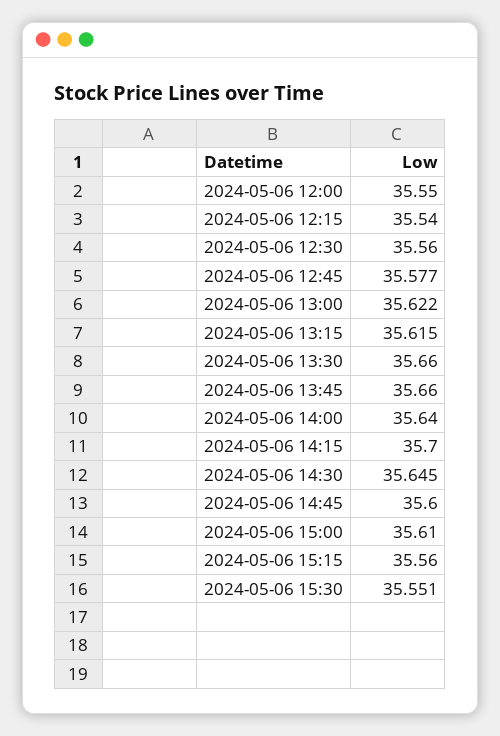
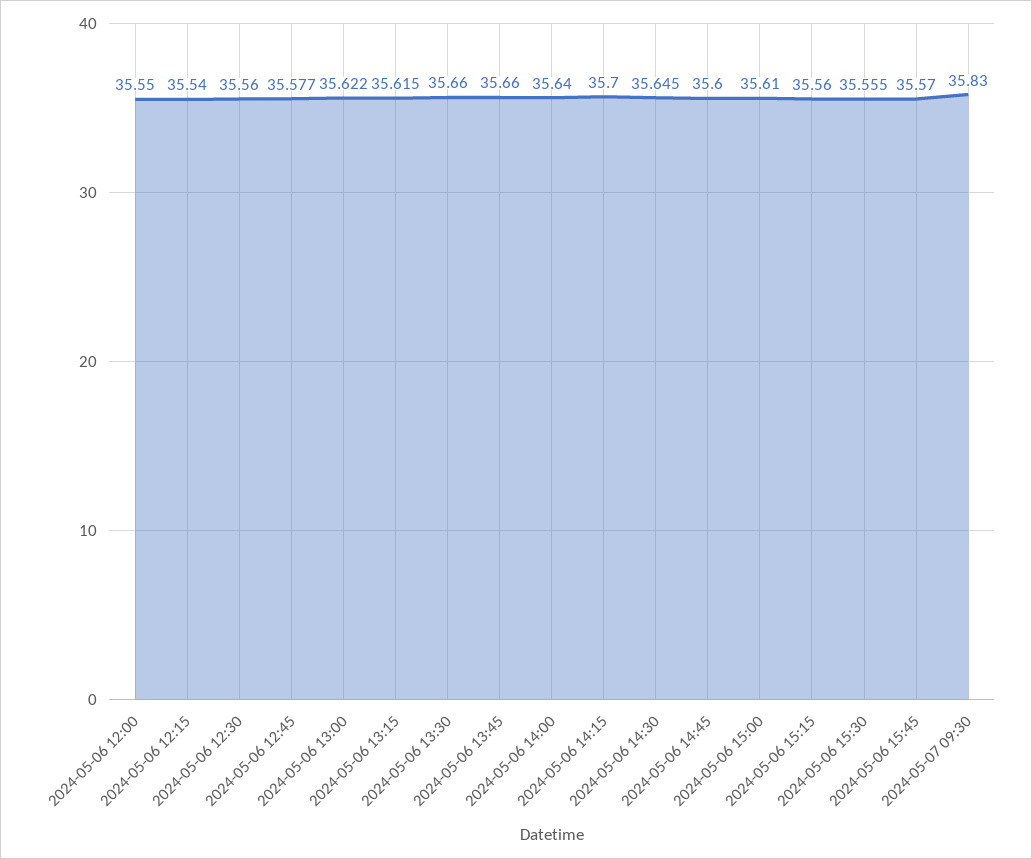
2024-05-06 15:30: 35.551 -> 35.555
2024-05-06 15:45: none -> 35.57
2024-05-07 09:30: none -> 35.83

